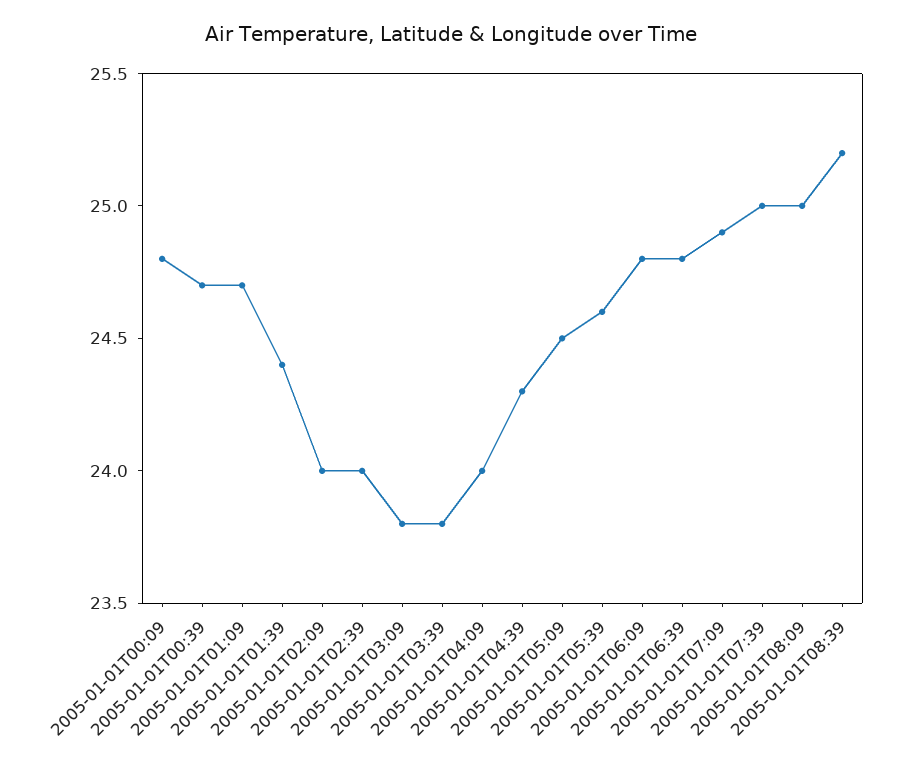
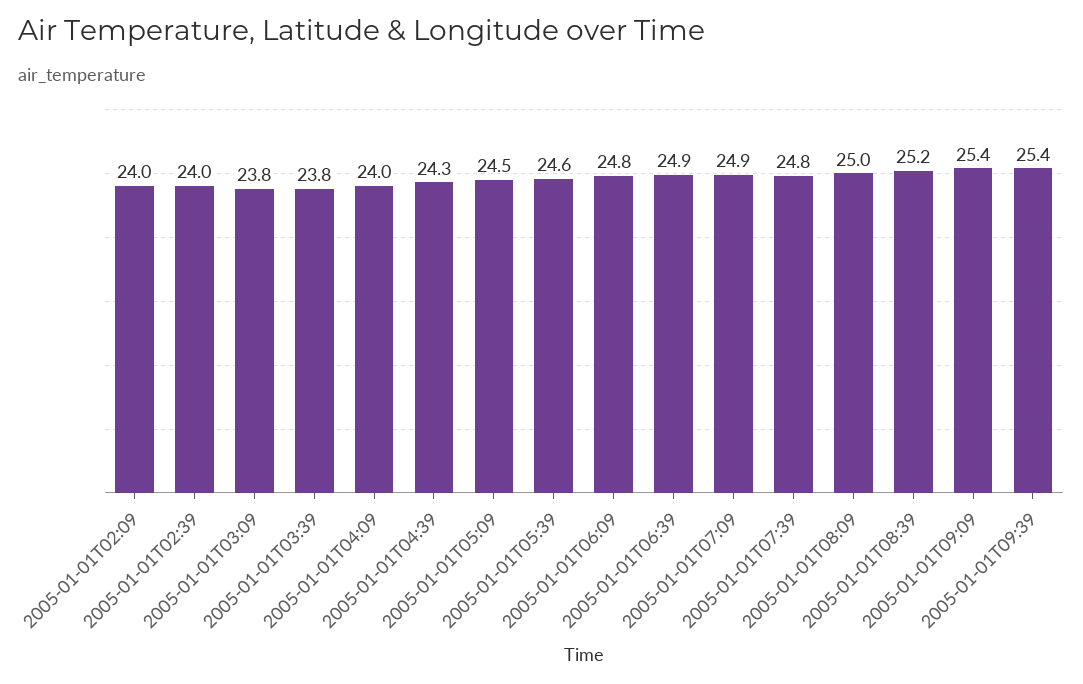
2005-01-01T00:09: 24.8 -> none
2005-01-01T00:39: 24.7 -> none
2005-01-01T01:09: 24.7 -> none
2005-01-01T01:39: 24.4 -> none
2005-01-01T06:39: 24.8 -> 24.9
2005-01-01T07:39: 25 -> 24.8
2005-01-01T09:09: none -> 25.4
2005-01-01T09:39: none -> 25.4

